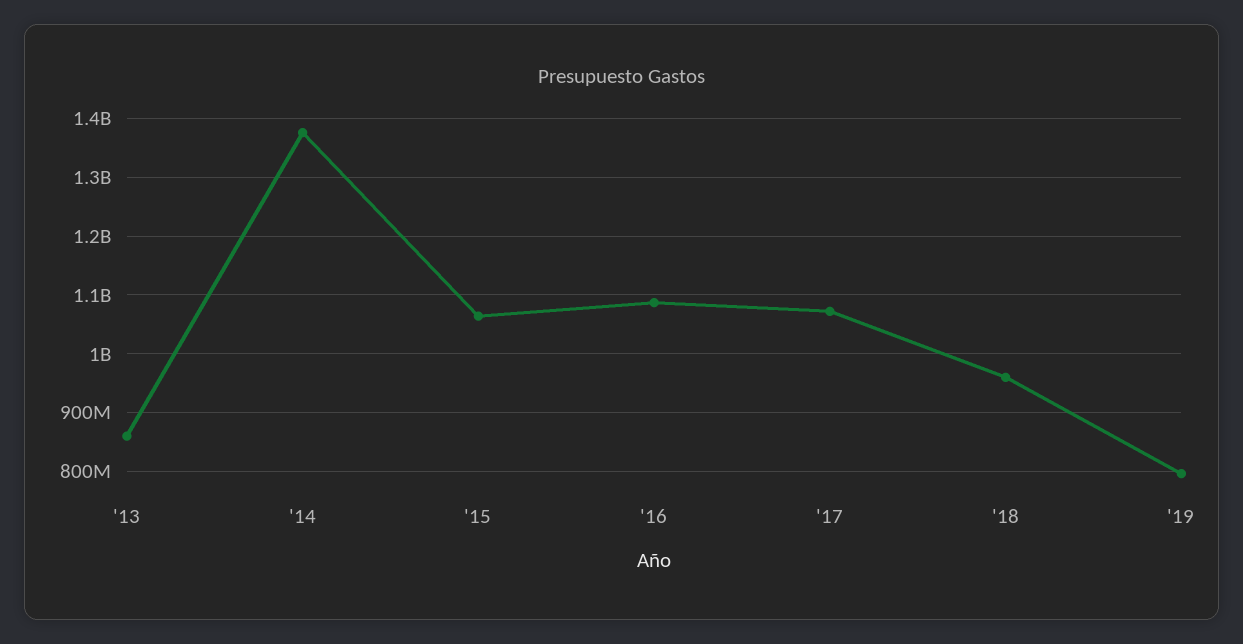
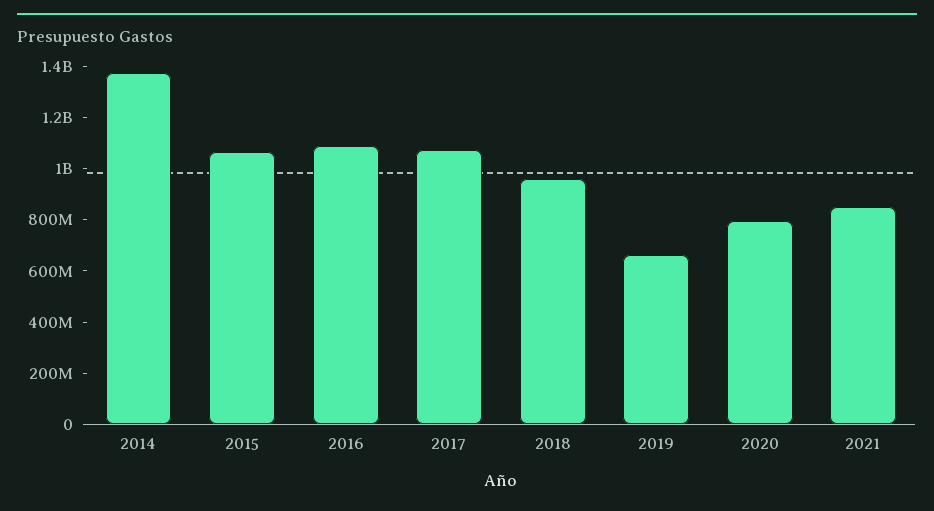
'13: 860000000 -> none
'19: 800000000 -> 650000000
2020: none -> 800000000
2021: none -> 850000000

